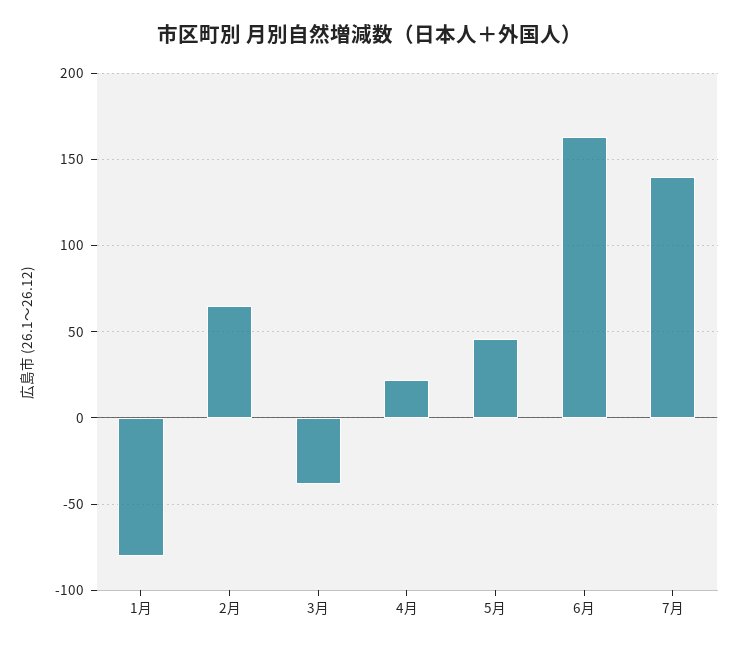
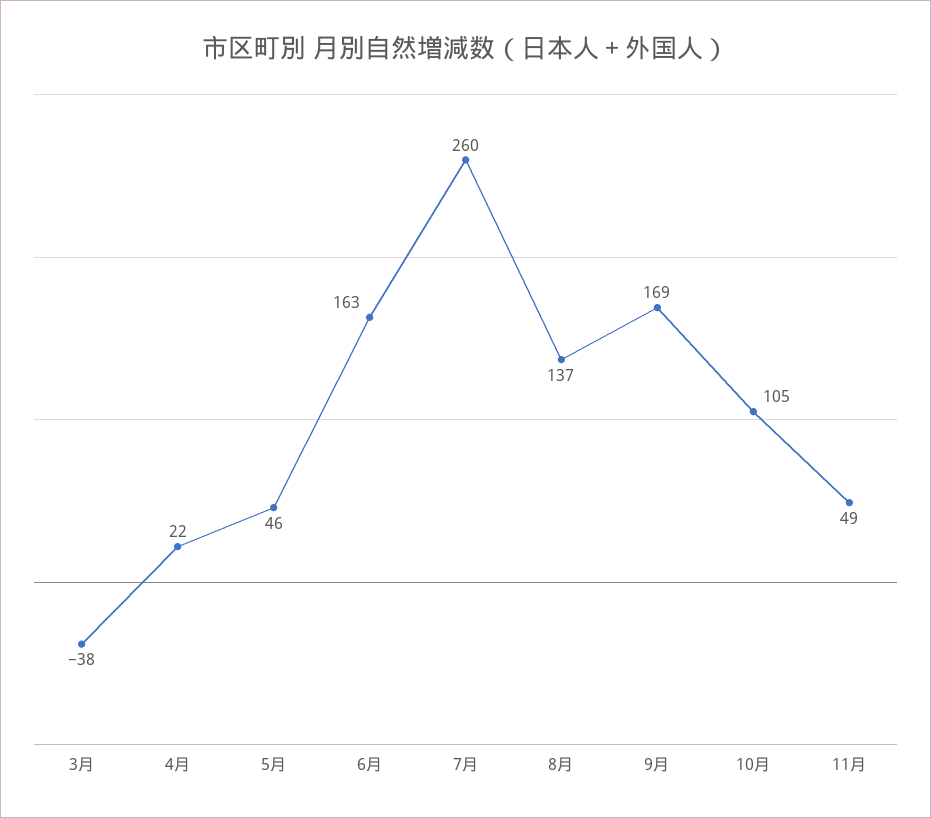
1月: -80 -> none
2月: 65 -> none
7月: 140 -> 260
8月: none -> 137
9月: none -> 169
10月: none -> 105
11月: none -> 49

